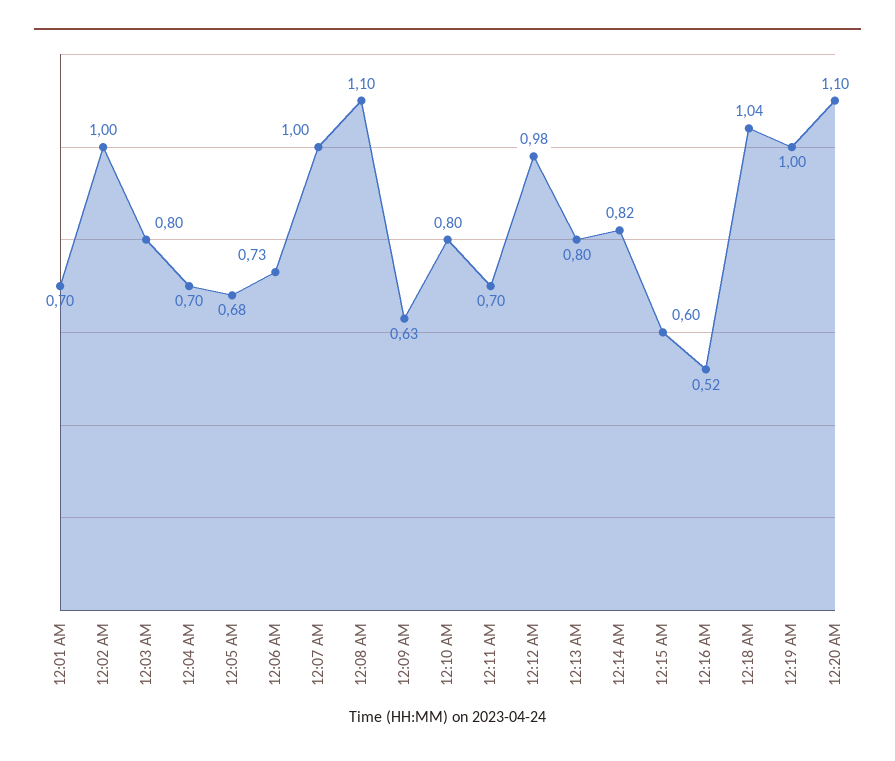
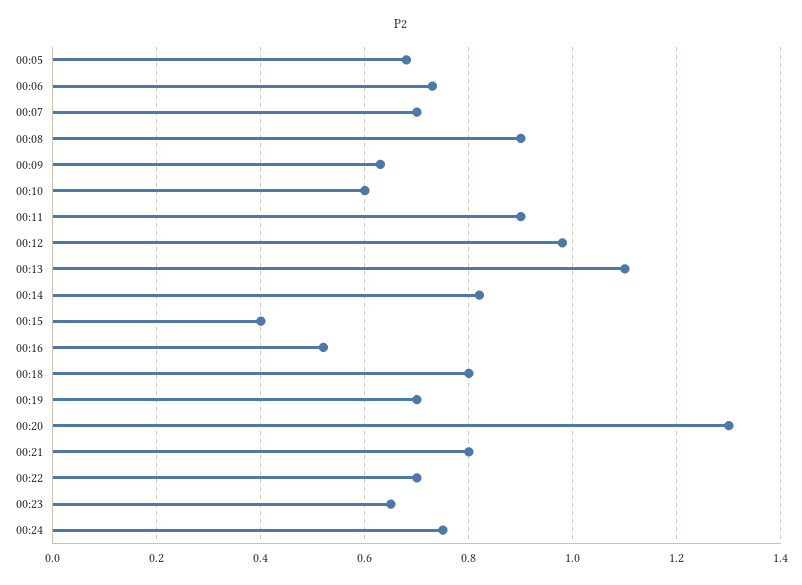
12:01 AM: 0.7 -> none
12:02 AM: 1 -> none
12:03 AM: 0.8 -> none
12:04 AM: 0.7 -> none
12:07 AM: 1 -> 0.7
12:08 AM: 1.1 -> 0.9
12:10 AM: 0.8 -> 0.6
12:11 AM: 0.7 -> 0.9
12:13 AM: 0.8 -> 1.1
12:15 AM: 0.6 -> 0.4
12:18 AM: 1.04 -> 0.8
12:19 AM: 1 -> 0.7
12:20 AM: 1.1 -> 1.3
00:21: none -> 0.8
00:22: none -> 0.7
00:23: none -> 0.65
00:24: none -> 0.75

